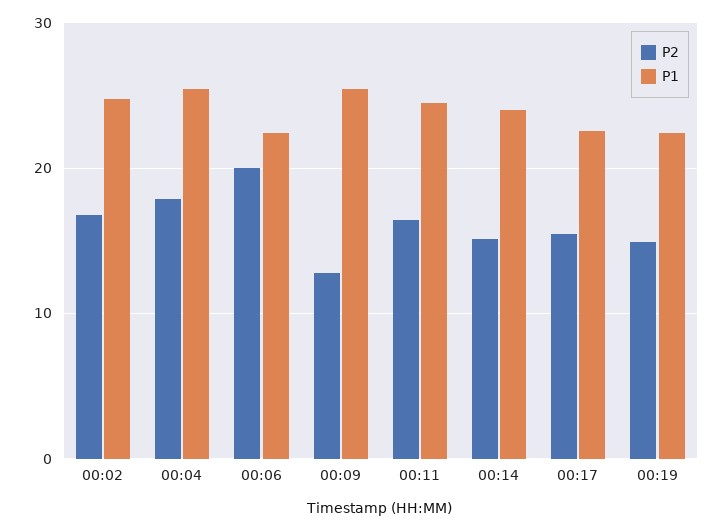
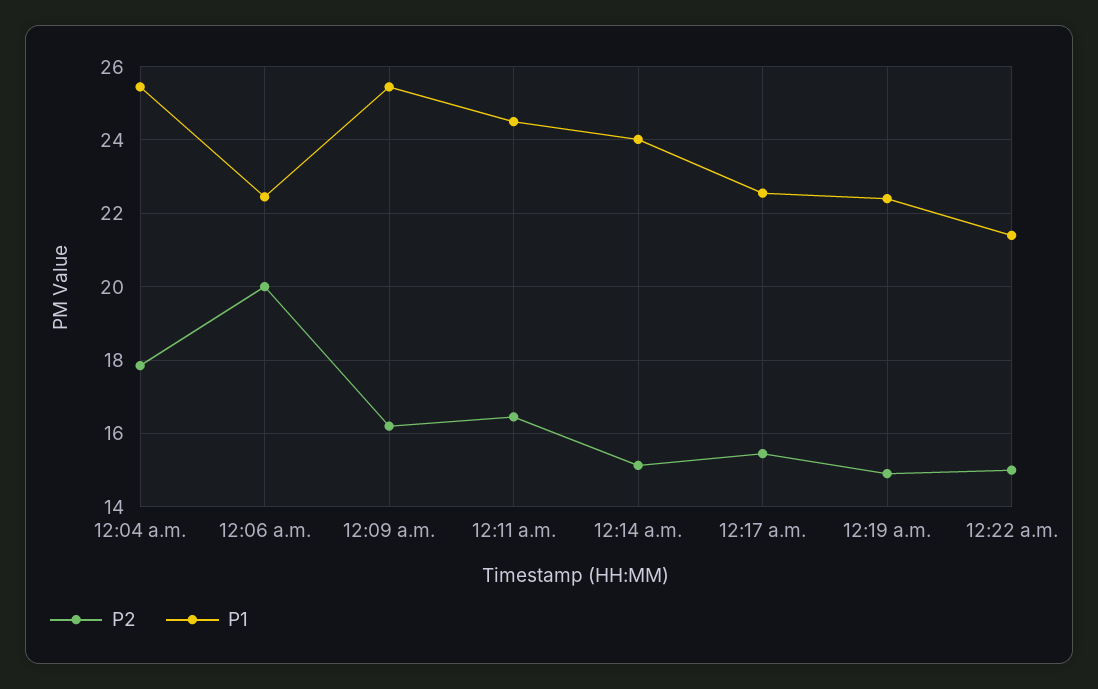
P2, 00:02: 17 -> none
P1, 00:02: 25 -> none
P2, 00:09: 13 -> 16.2
P2, 12:22 a.m.: none -> 15
P1, 12:22 a.m.: none -> 21.4

